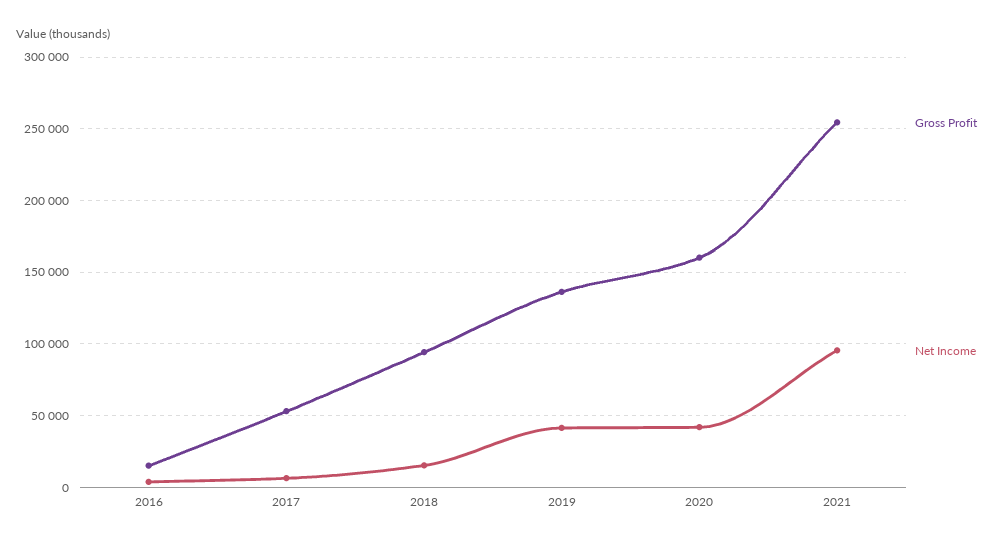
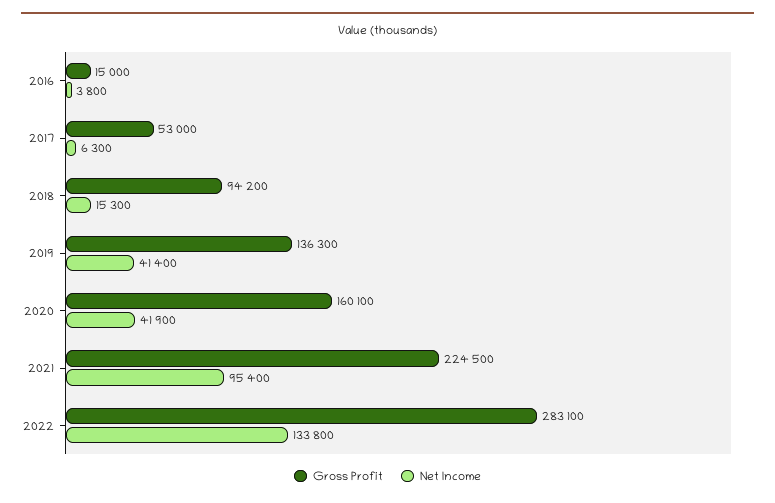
Gross Profit, 2021: 255000 -> 224500
Gross Profit, 2022: none -> 283100
Net Income, 2022: none -> 133800

